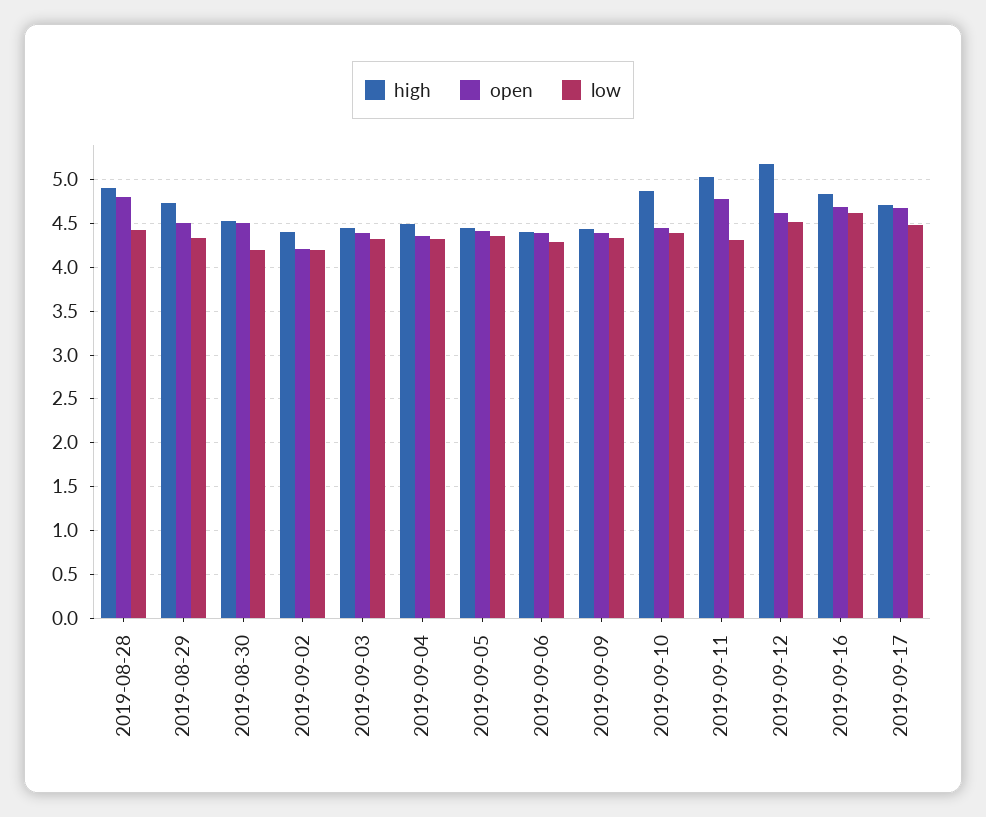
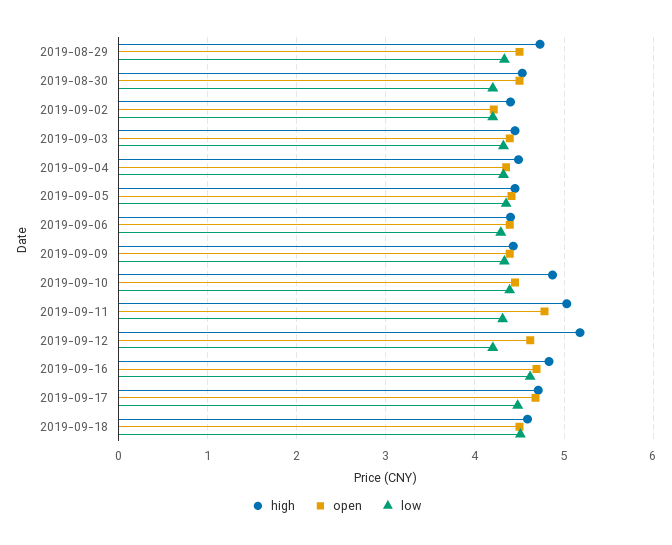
high, 2019-08-28: 4.9 -> none
open, 2019-08-28: 4.8 -> none
low, 2019-08-28: 4.4 -> none
low, 2019-09-12: 4.5 -> 4.2
high, 2019-09-18: none -> 4.6
open, 2019-09-18: none -> 4.5
low, 2019-09-18: none -> 4.5

